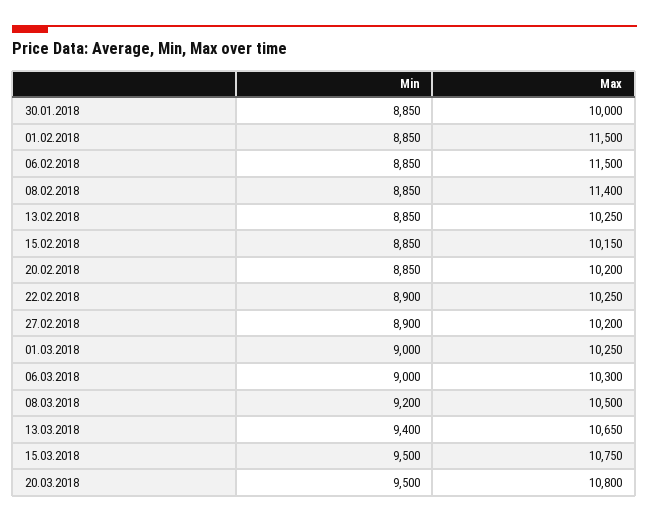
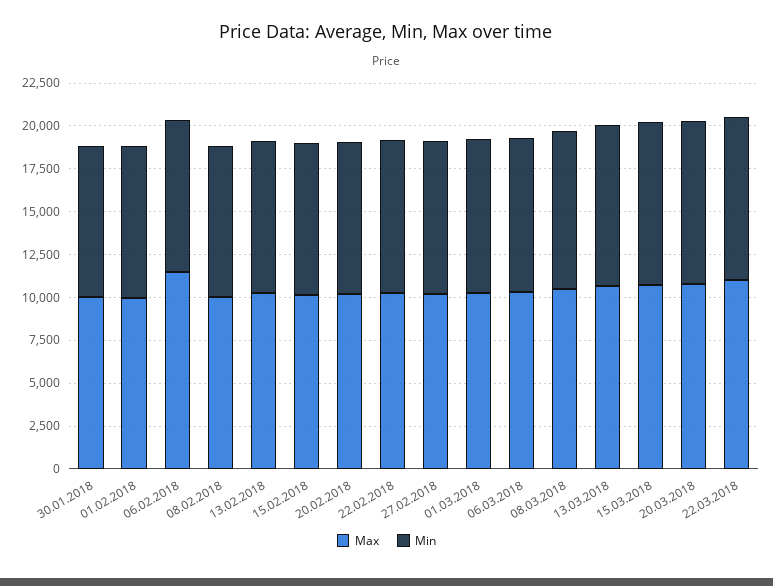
Max, 01.02.2018: 11500 -> 10000
Max, 08.02.2018: 11400 -> 10000
Max, 22.03.2018: none -> 11000
Min, 22.03.2018: none -> 9500

